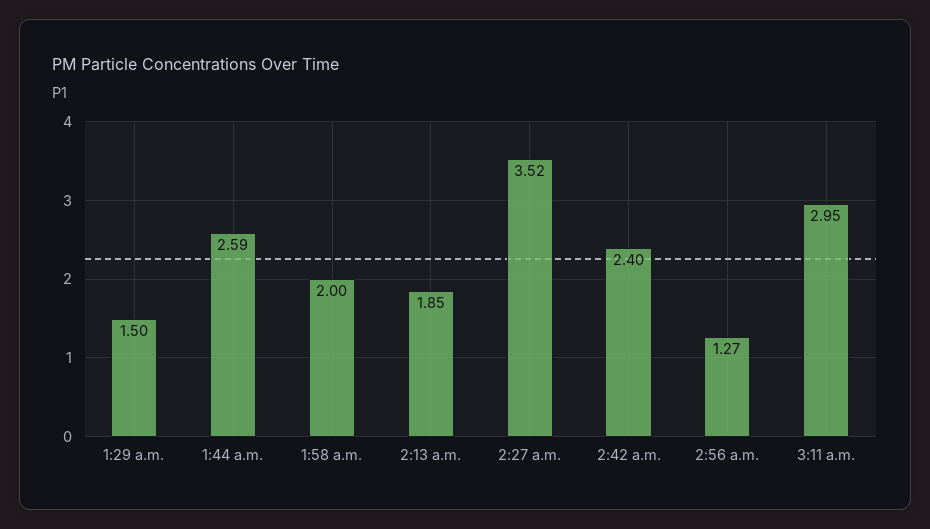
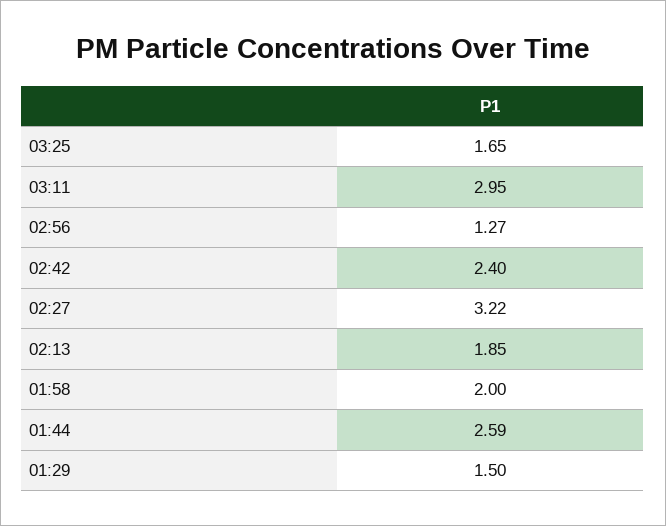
2:27 a.m.: 3.52 -> 3.22
03:25: none -> 1.65

